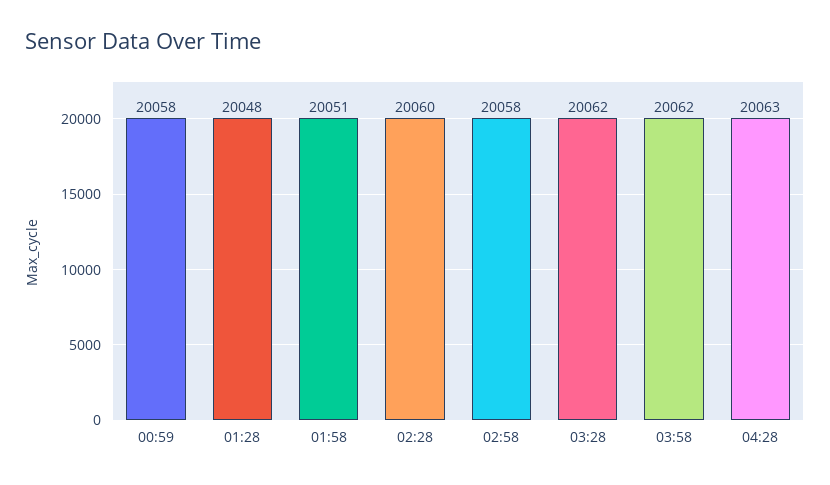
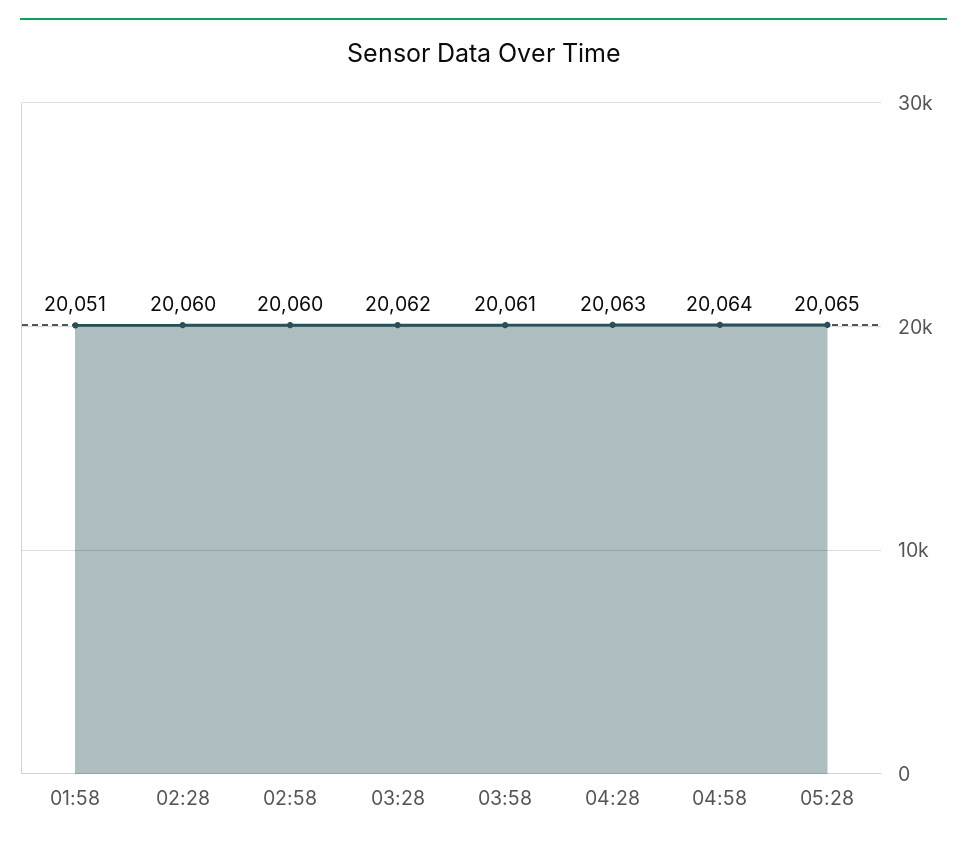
00:59: 20058 -> none
01:28: 20048 -> none
02:58: 20058 -> 20060
03:58: 20062 -> 20061
04:58: none -> 20064
05:28: none -> 20065

